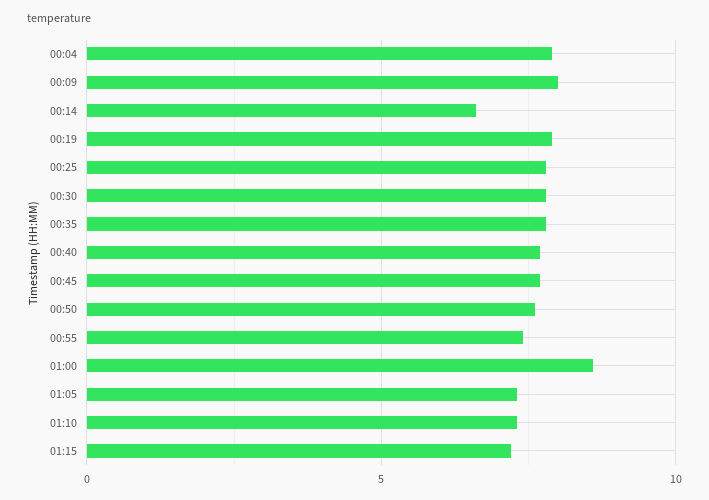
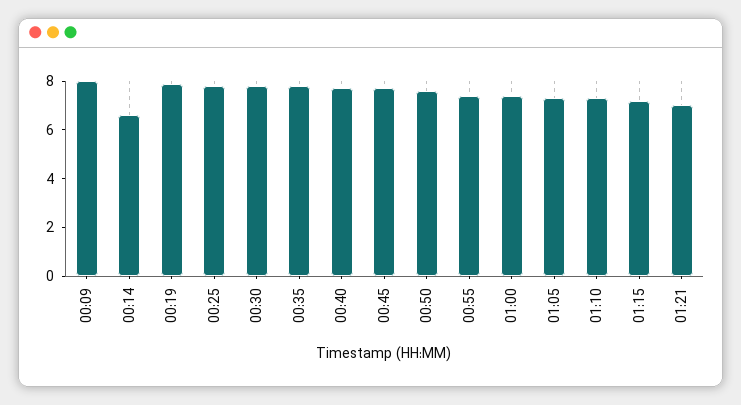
00:04: 8 -> none
01:00: 8.5 -> 7.5
01:21: none -> 7

